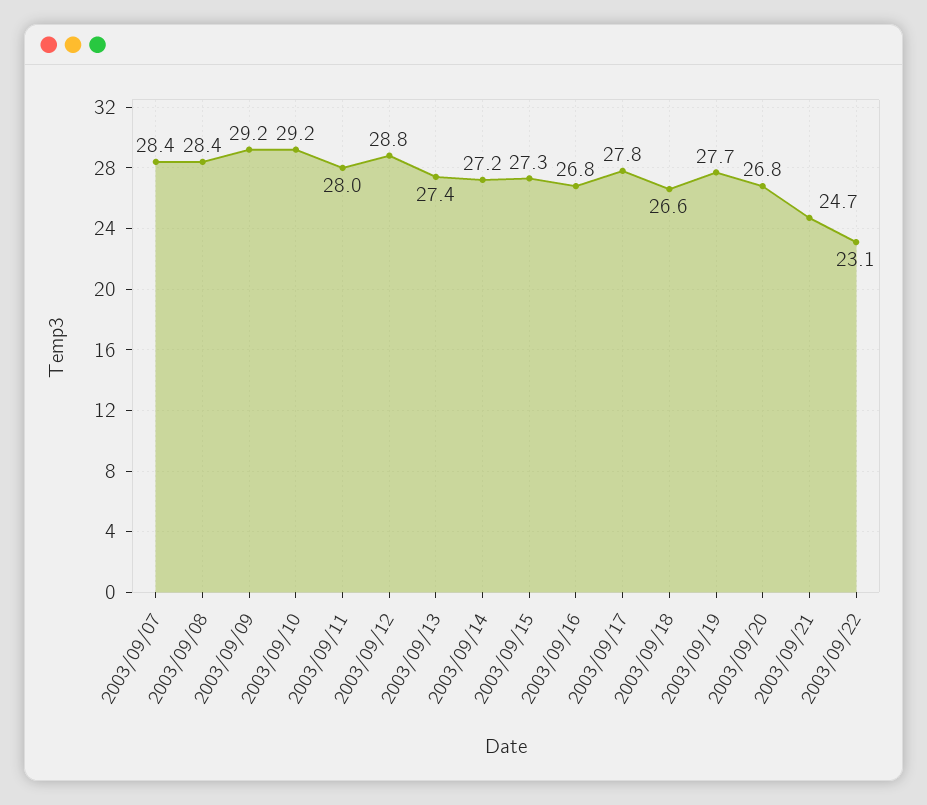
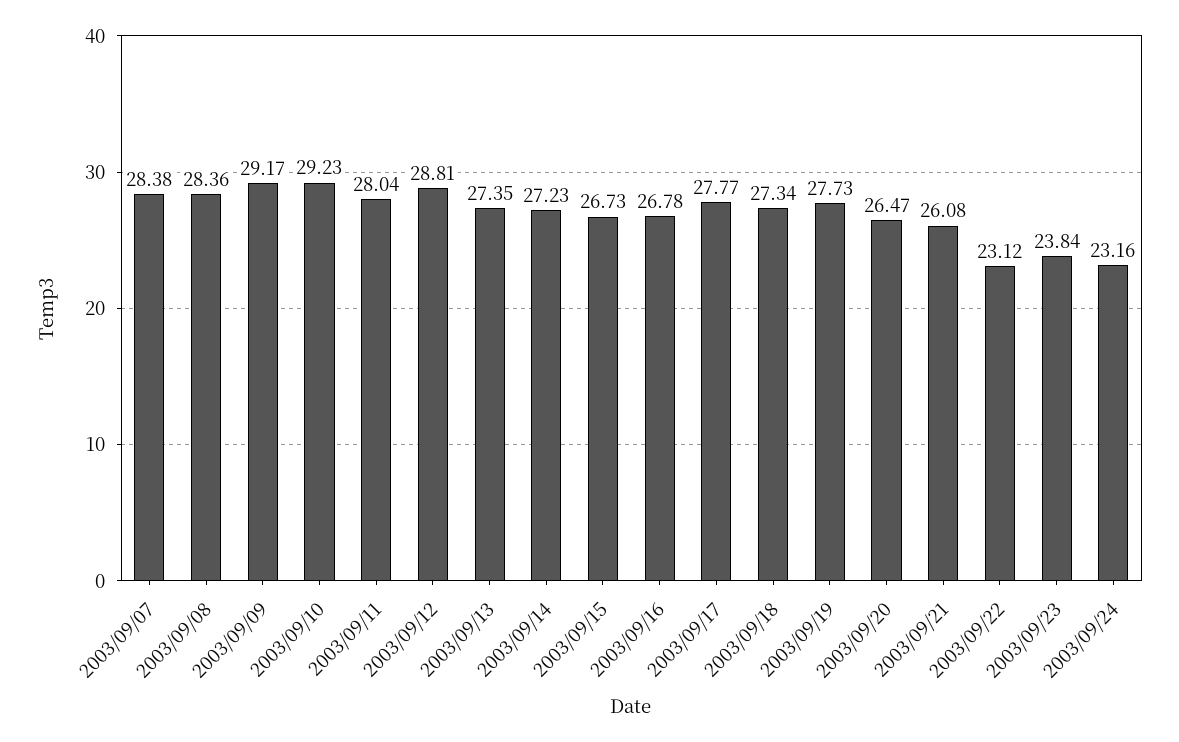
2003/09/15: 27.3 -> 26.73
2003/09/18: 26.6 -> 27.34
2003/09/20: 26.8 -> 26.47
2003/09/21: 24.7 -> 26.08
2003/09/23: none -> 23.84
2003/09/24: none -> 23.16

